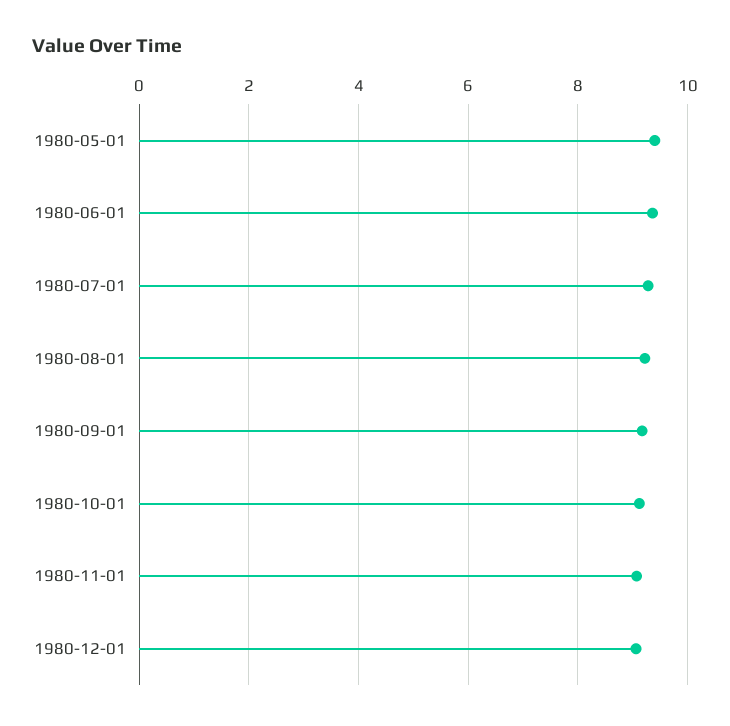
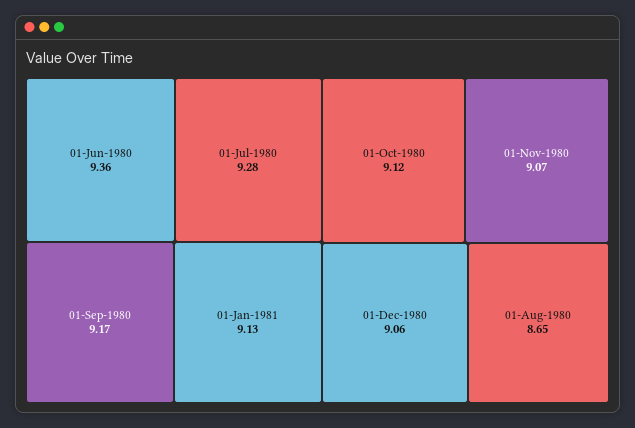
1980-05-01: 9.4 -> none
1980-08-01: 9.2 -> 8.65
01-Jan-1981: none -> 9.13

